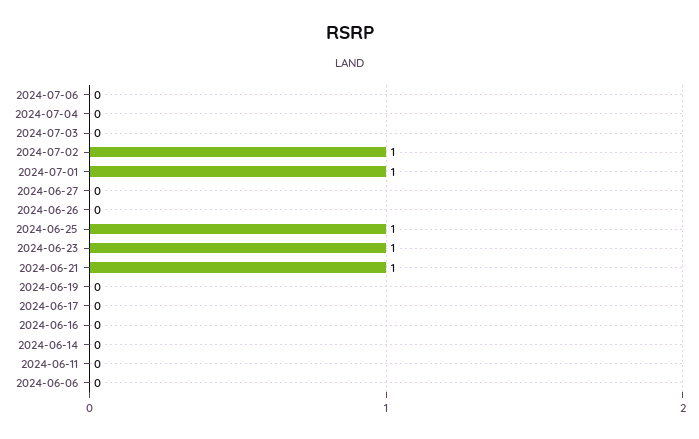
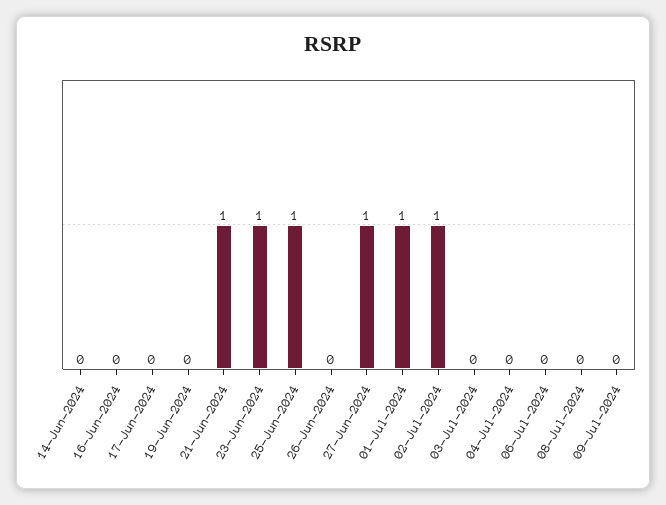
2024-06-27: 0 -> 1
2024-06-11: 0 -> none
2024-06-06: 0 -> none
08-Jul-2024: none -> 0
09-Jul-2024: none -> 0

